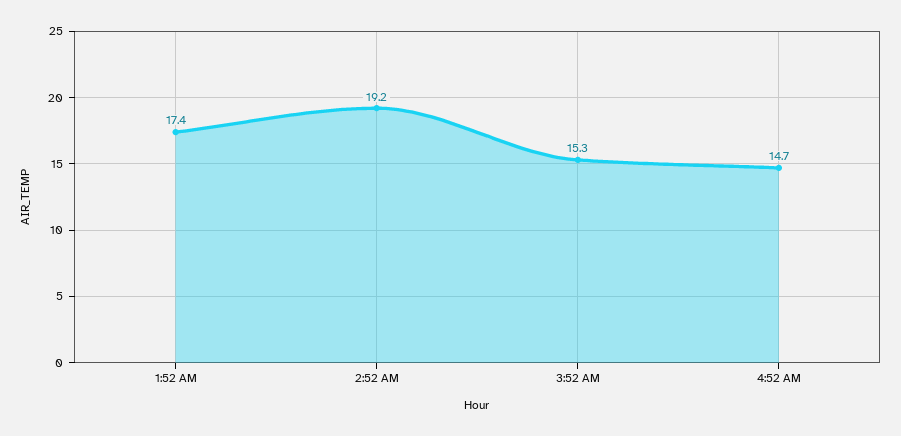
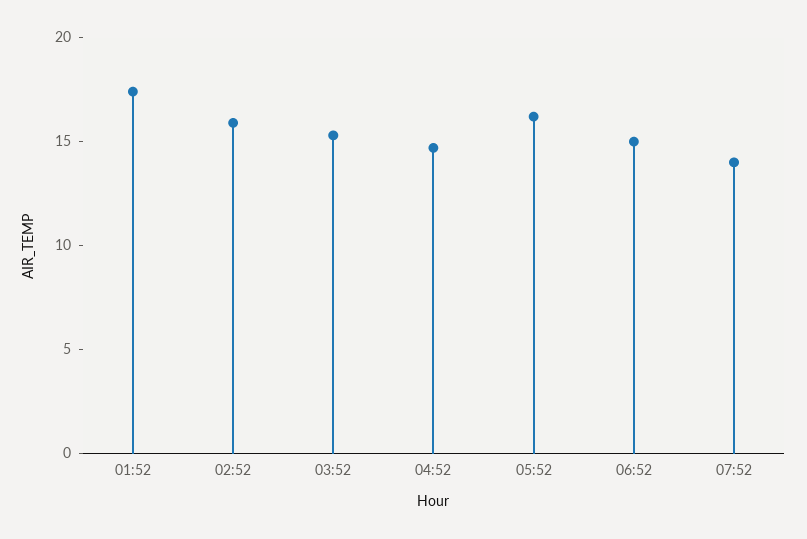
2:52 AM: 19.2 -> 16
05:52: none -> 16
06:52: none -> 15
07:52: none -> 14

